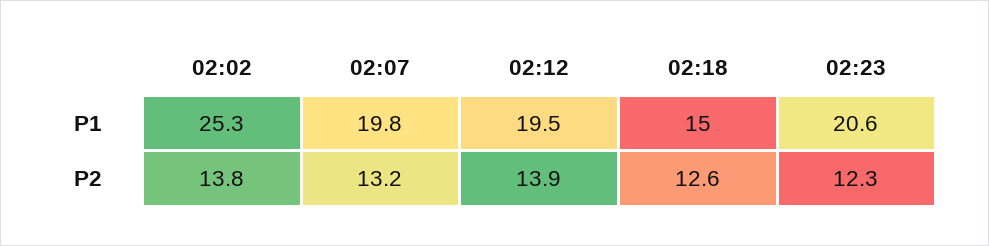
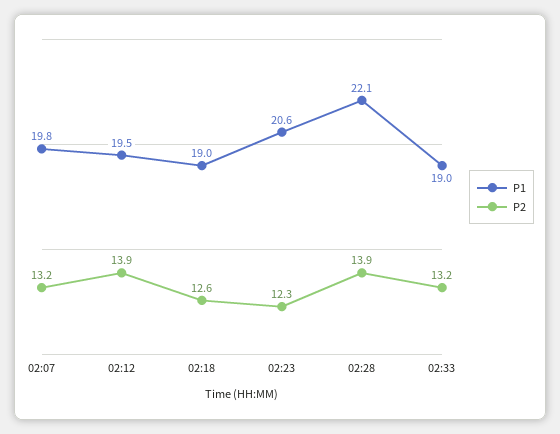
P1, 02:02: 25.3 -> none
P1, 02:18: 15 -> 19
P2, 02:02: 13.8 -> none
P1, 02:28: none -> 22.1
P2, 02:28: none -> 13.9
P1, 02:33: none -> 19
P2, 02:33: none -> 13.2

